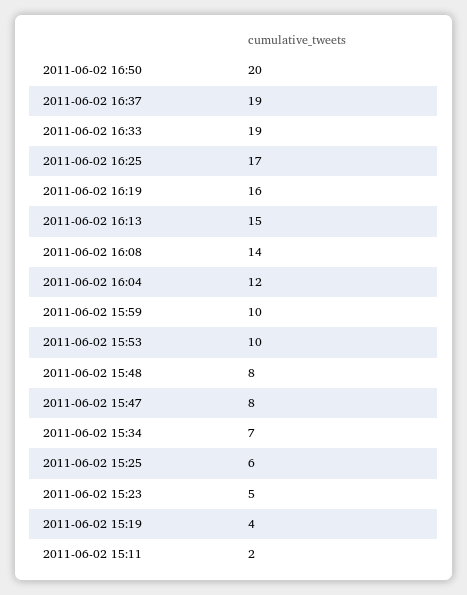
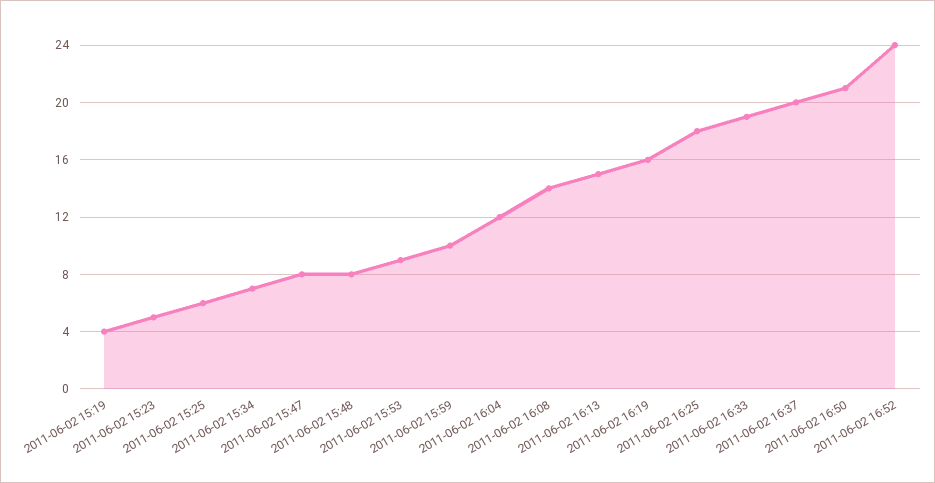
2011-06-02 16:50: 20 -> 21
2011-06-02 16:37: 19 -> 20
2011-06-02 16:25: 17 -> 18
2011-06-02 15:53: 10 -> 9
2011-06-02 15:11: 2 -> none
2011-06-02 16:52: none -> 24

